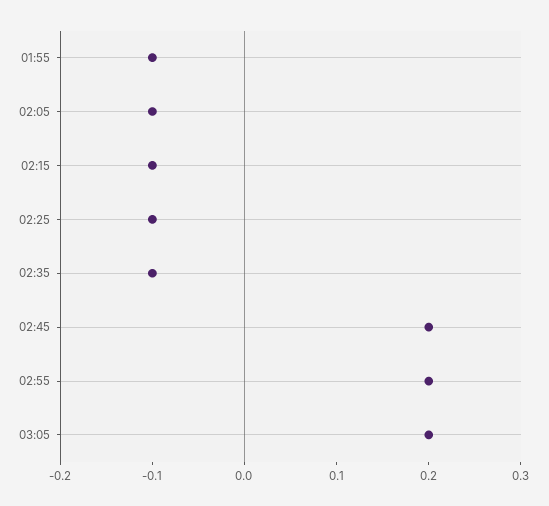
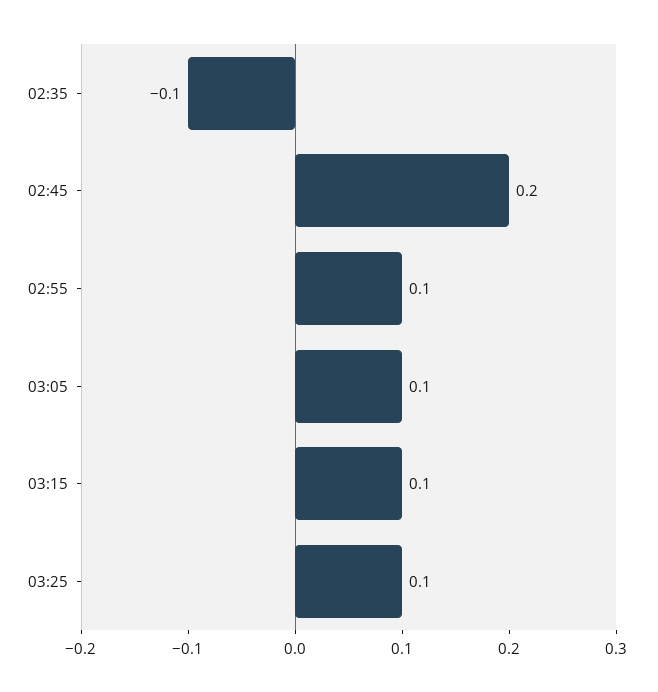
01:55: -0.1 -> none
02:05: -0.1 -> none
02:15: -0.1 -> none
02:25: -0.1 -> none
02:55: 0.2 -> 0.1
03:05: 0.2 -> 0.1
03:15: none -> 0.1
03:25: none -> 0.1

